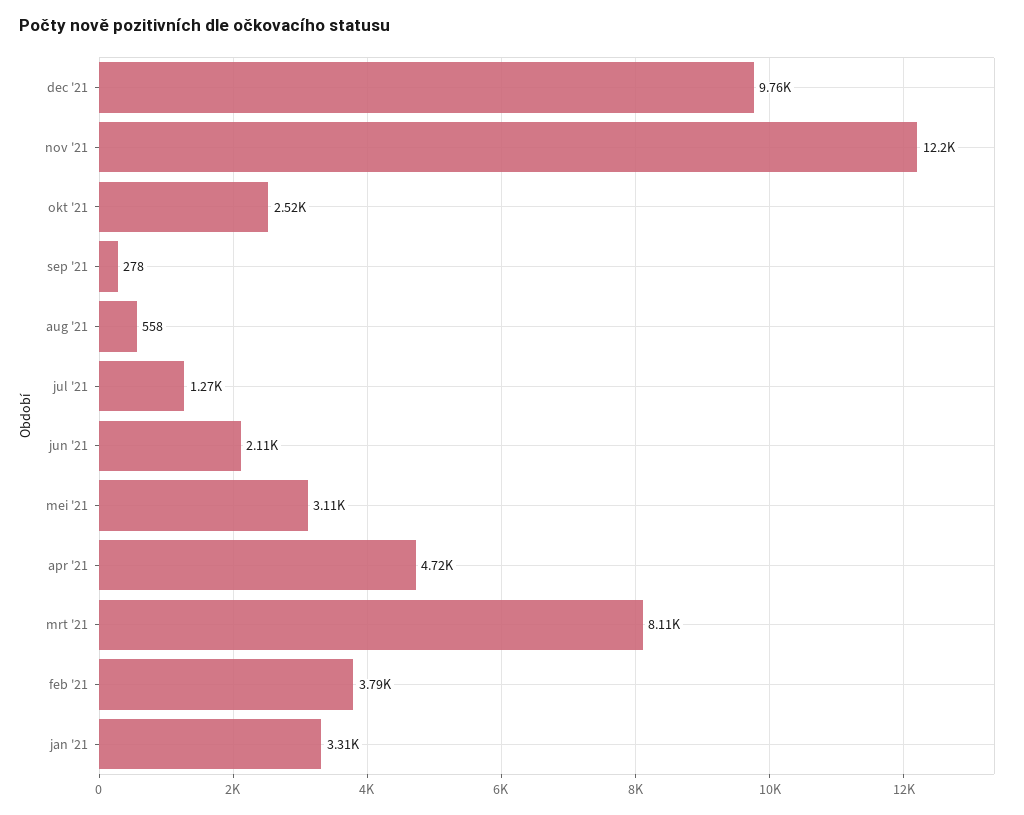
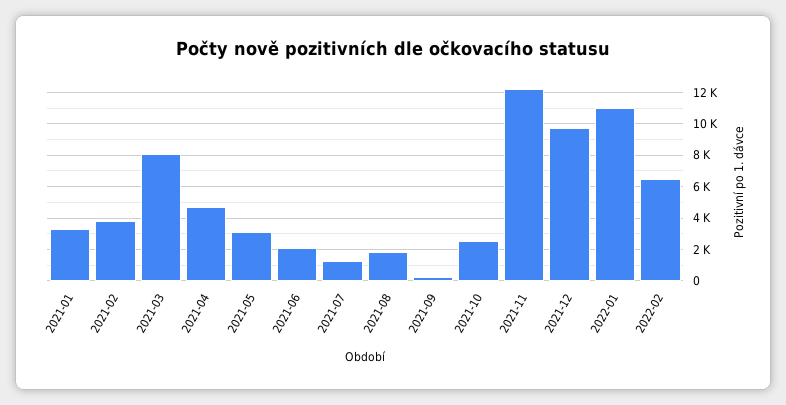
aug '21: 558 -> 2000
2022-01: none -> 11000
2022-02: none -> 6500

